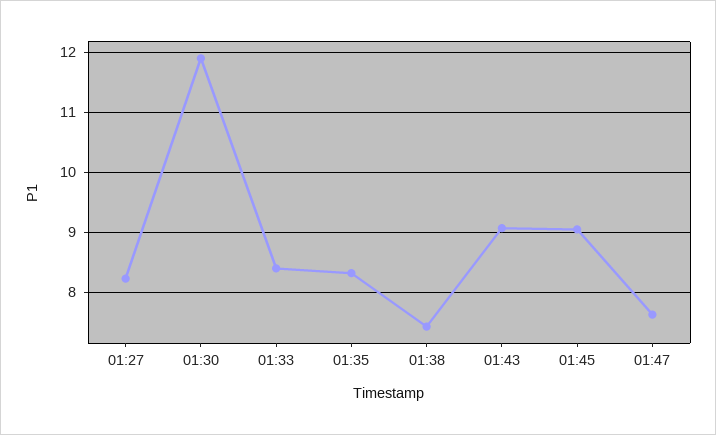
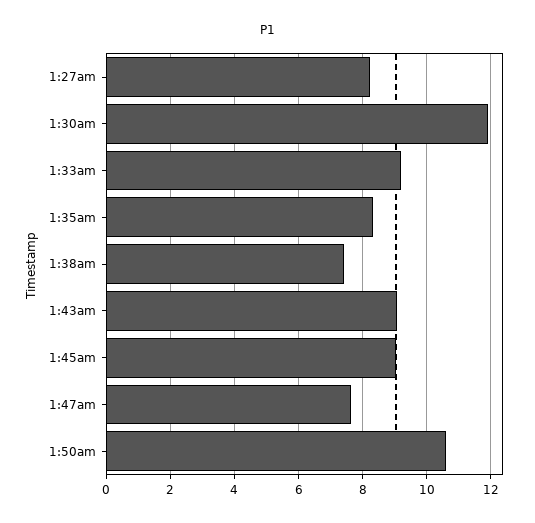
01:33: 8.4 -> 9.2
1:50am: none -> 10.6

